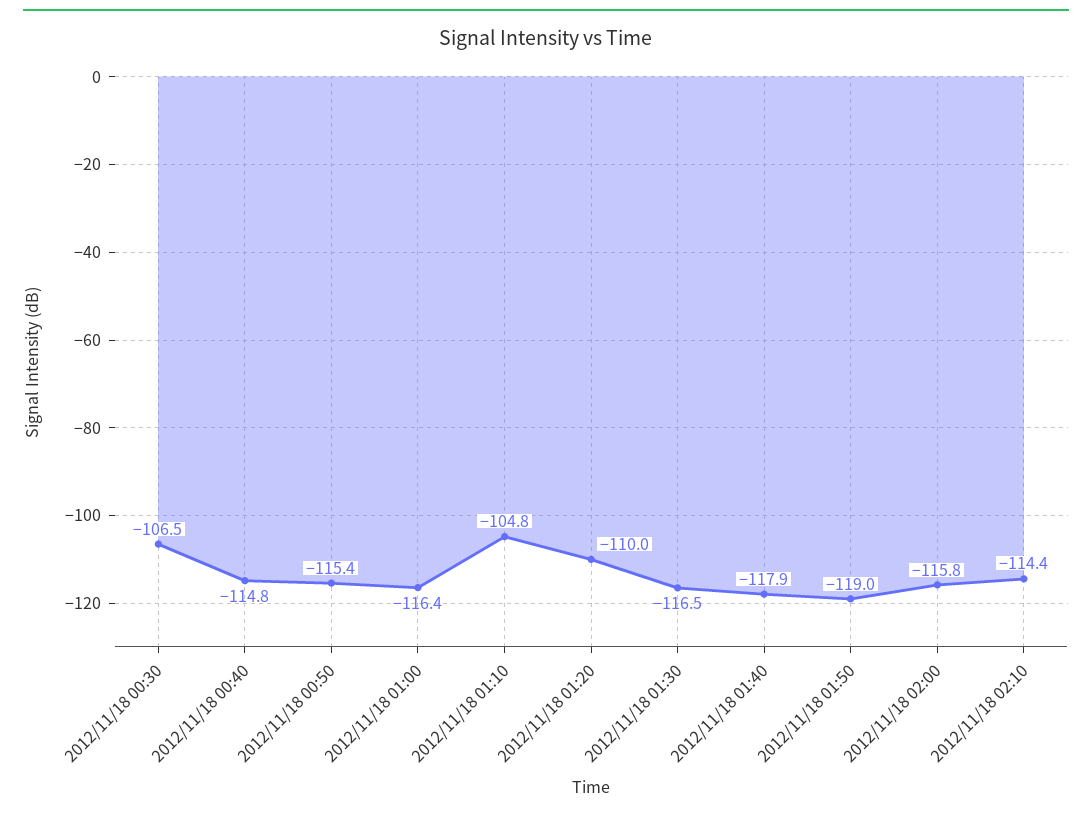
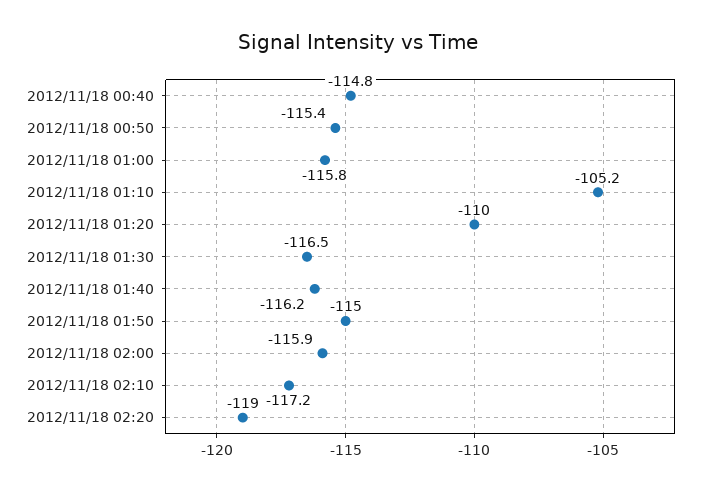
2012/11/18 00:30: -106.5 -> none
2012/11/18 01:00: -116.4 -> -115.8
2012/11/18 01:10: -104.8 -> -105.2
2012/11/18 01:40: -117.9 -> -116.2
2012/11/18 01:50: -119 -> -115
2012/11/18 02:00: -115.8 -> -115.9
2012/11/18 02:10: -114.4 -> -117.2
2012/11/18 02:20: none -> -119

